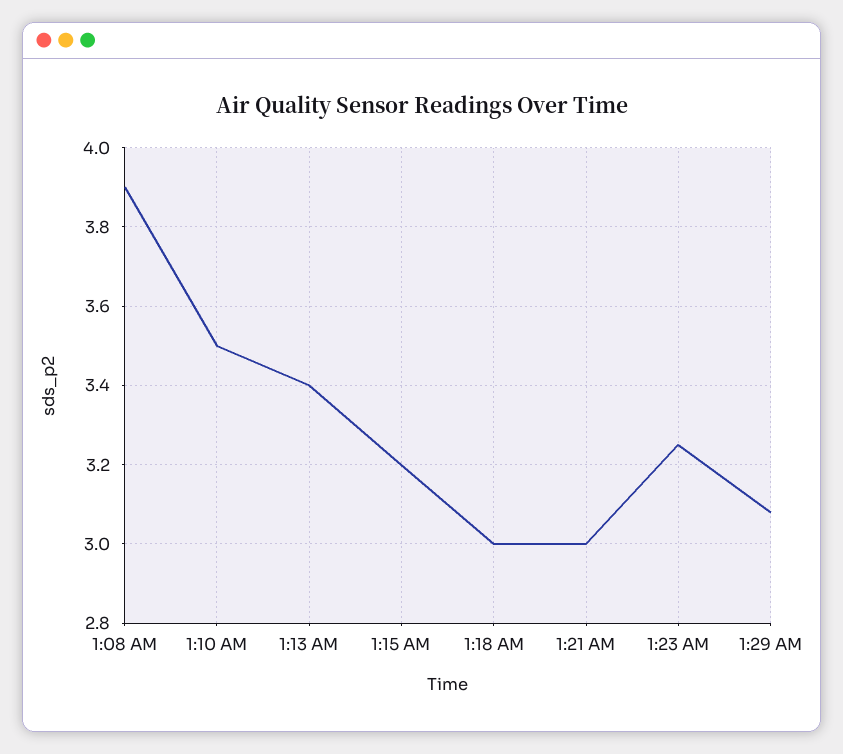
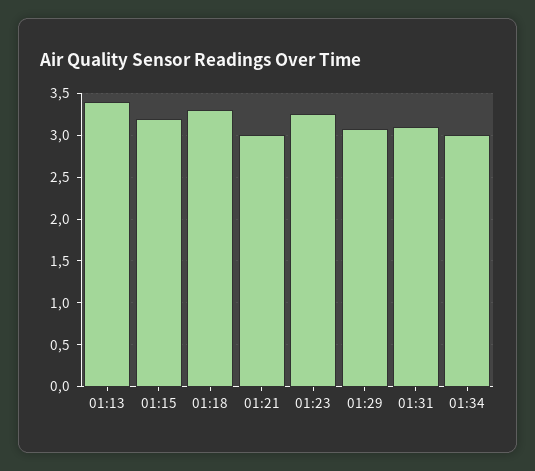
1:08 AM: 3.9 -> none
1:10 AM: 3.5 -> none
1:18 AM: 3 -> 3.3
01:31: none -> 3.1
01:34: none -> 3

